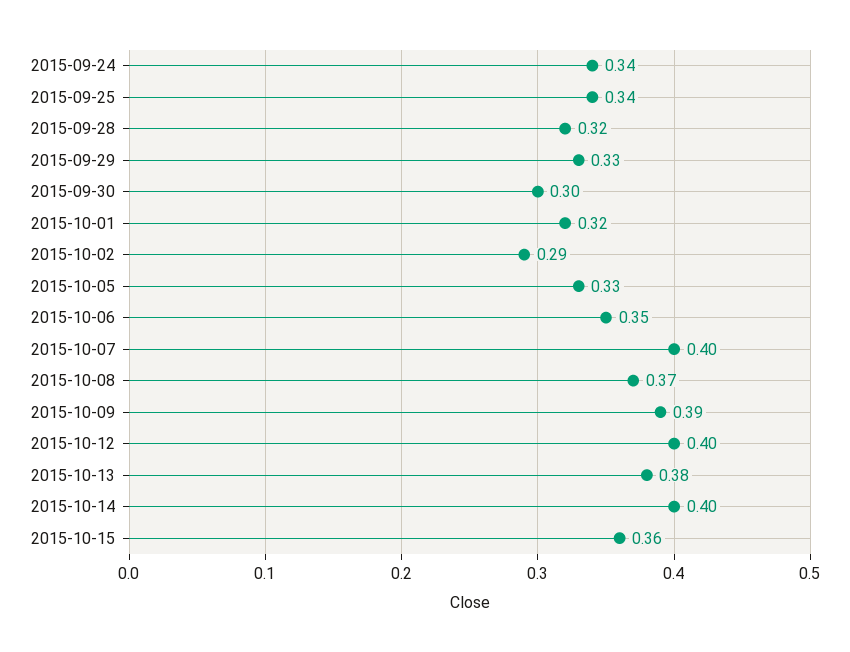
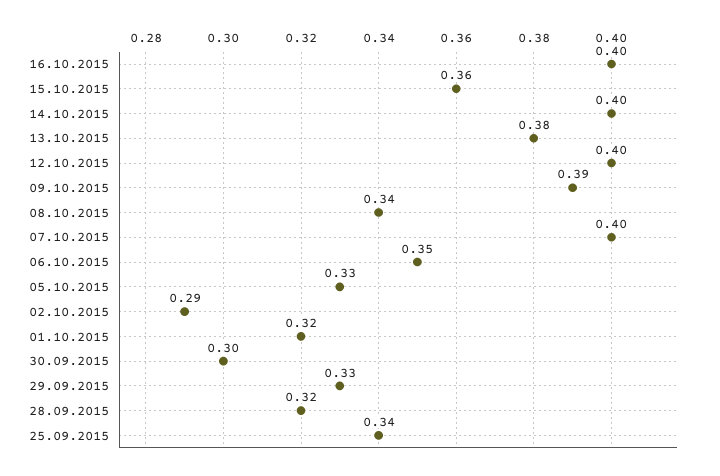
2015-09-24: 0.34 -> none
2015-10-08: 0.37 -> 0.34
16.10.2015: none -> 0.4

